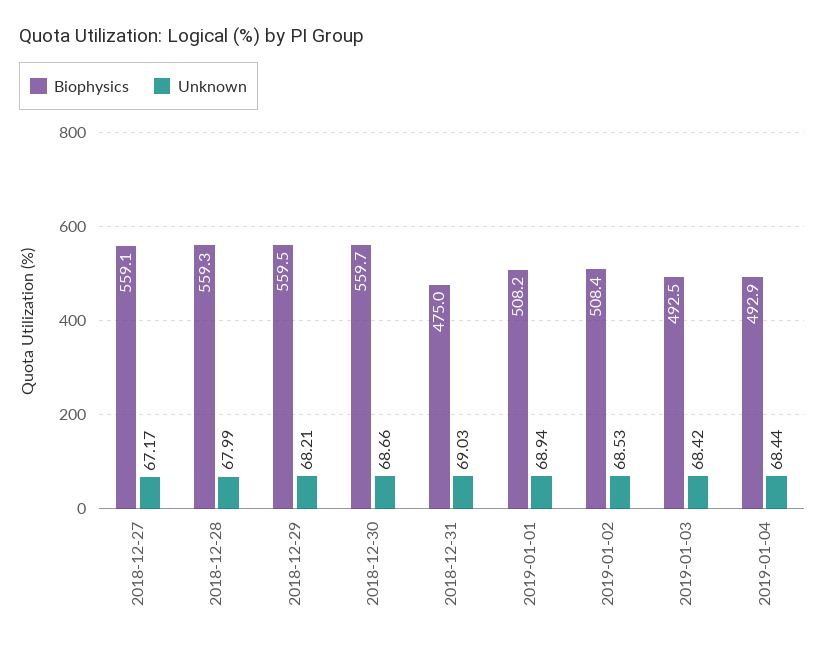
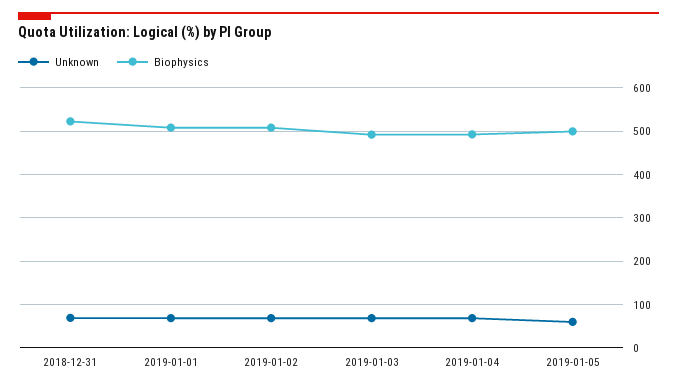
Biophysics, 2018-12-27: 559.1 -> none
Unknown, 2018-12-27: 67.17 -> none
Biophysics, 2018-12-28: 559.3 -> none
Unknown, 2018-12-28: 67.99 -> none
Biophysics, 2018-12-29: 559.5 -> none
Unknown, 2018-12-29: 68.21 -> none
Biophysics, 2018-12-30: 559.7 -> none
Unknown, 2018-12-30: 68.66 -> none
Biophysics, 2018-12-31: 475 -> 520
Unknown, 2019-01-05: none -> 60
Biophysics, 2019-01-05: none -> 500

